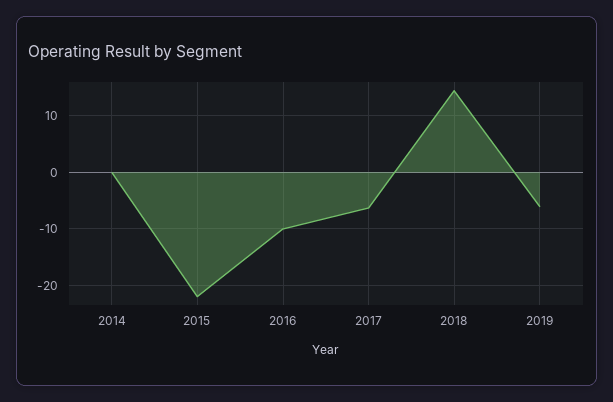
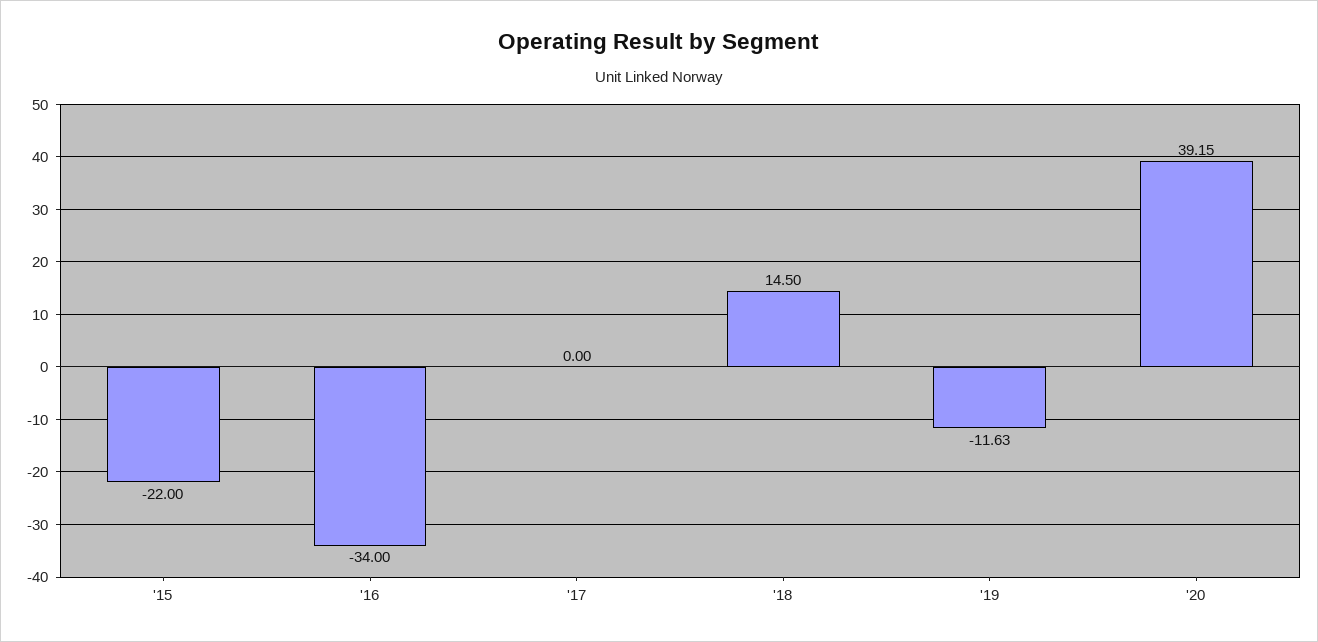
2014: 0 -> none
2016: -10 -> -34
2017: -6 -> 0
2019: -6 -> -11.63
'20: none -> 39.15

